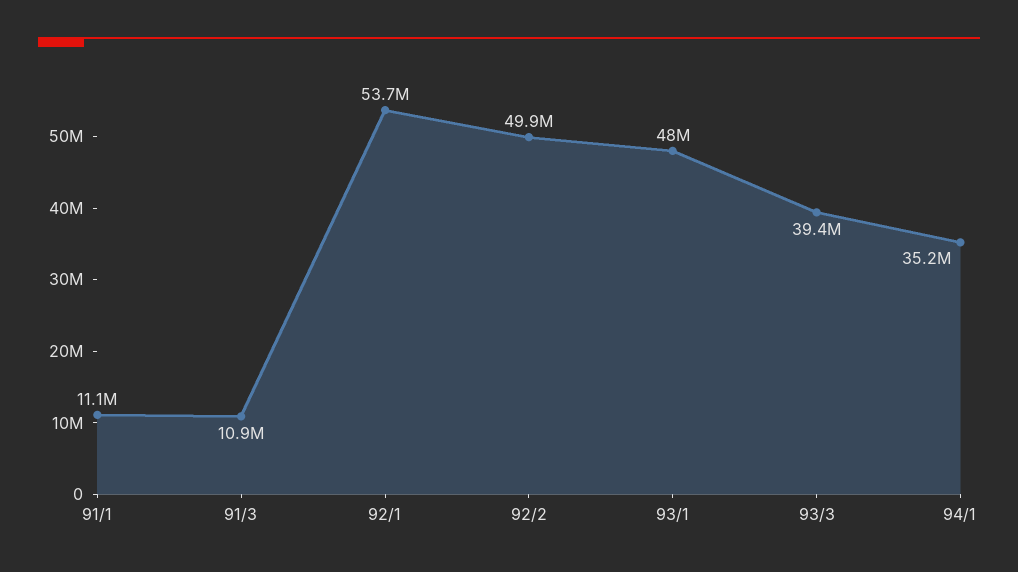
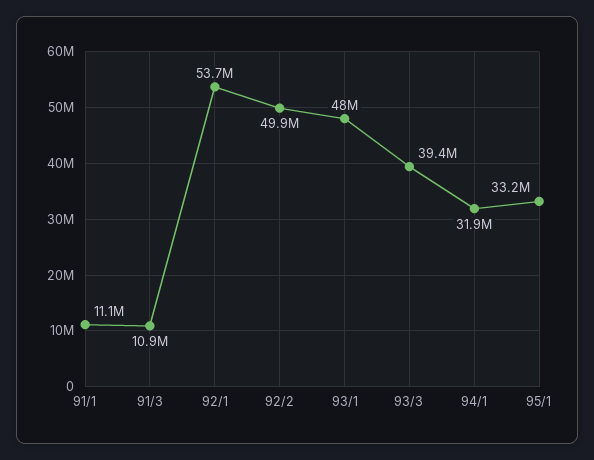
94/1: 35200000 -> 31900000
95/1: none -> 33200000

